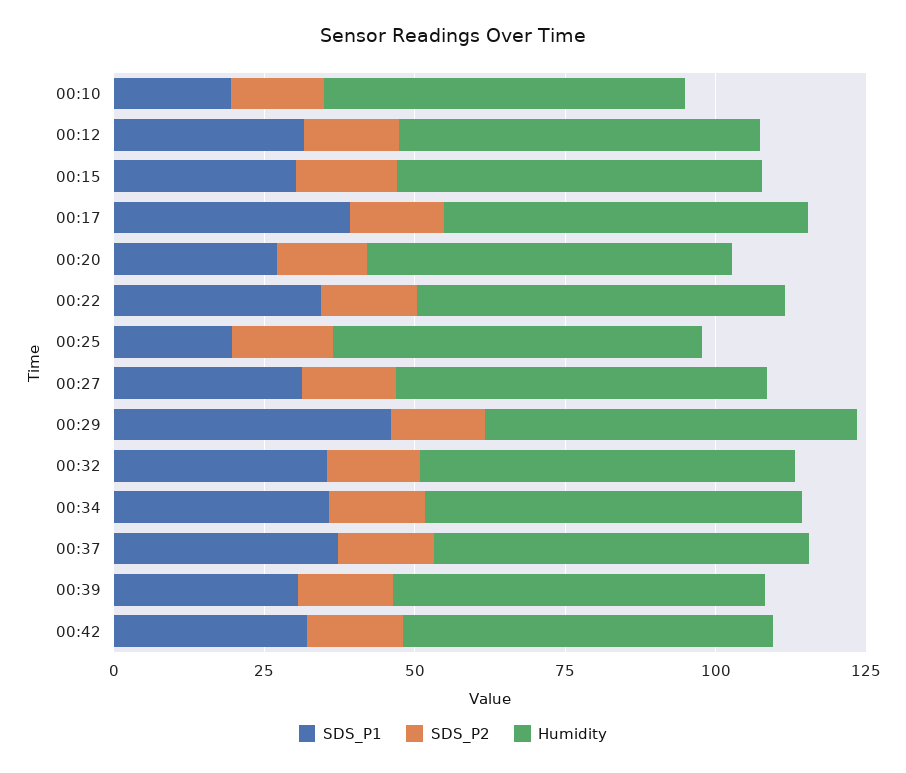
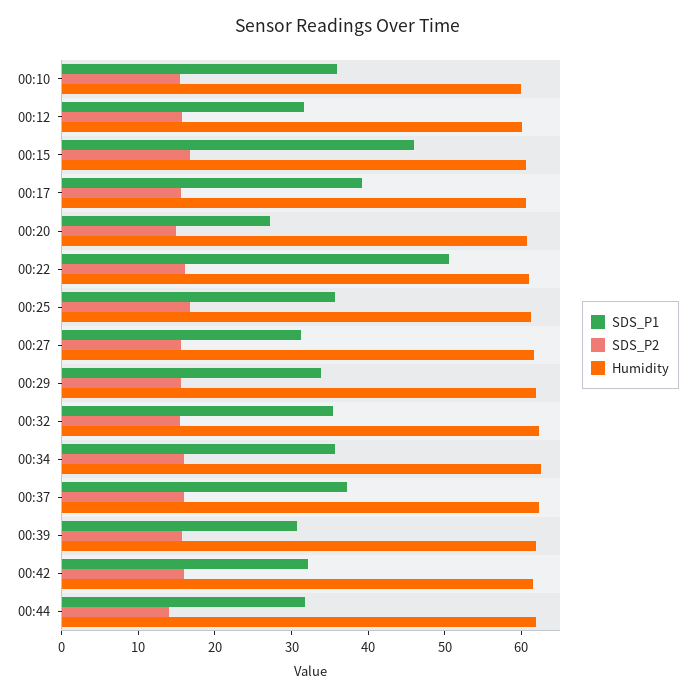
SDS_P1, 00:10: 20 -> 36
SDS_P1, 00:15: 30 -> 46
SDS_P1, 00:22: 35 -> 50
SDS_P1, 00:25: 20 -> 36
SDS_P1, 00:29: 45 -> 34
SDS_P1, 00:44: none -> 32
SDS_P2, 00:44: none -> 14
Humidity, 00:44: none -> 62

